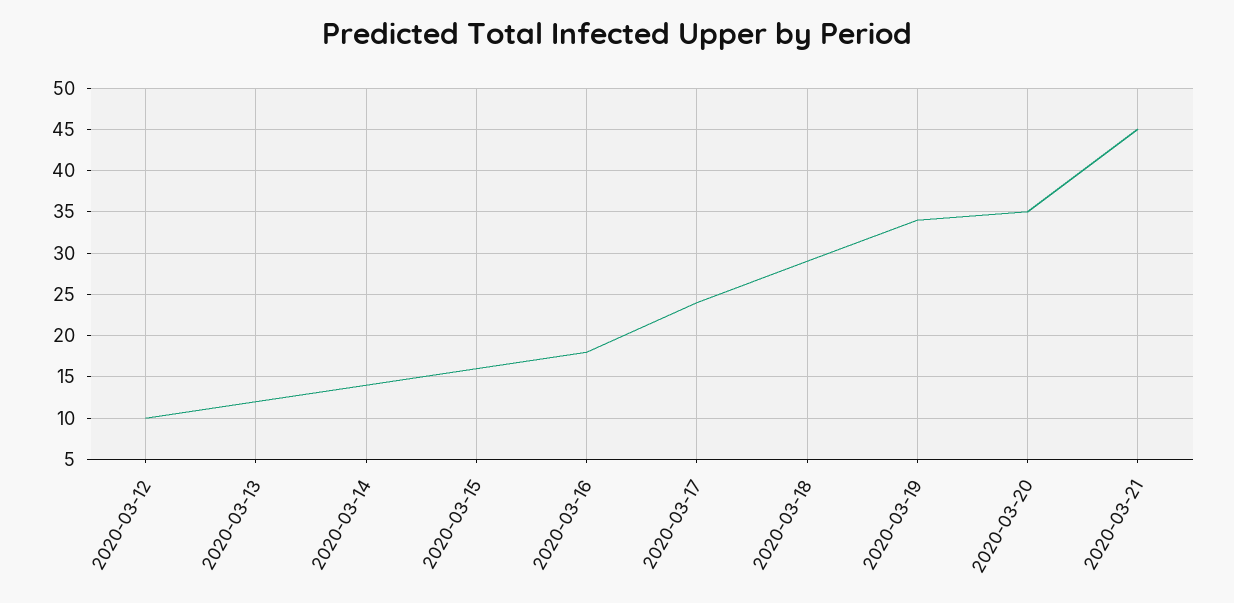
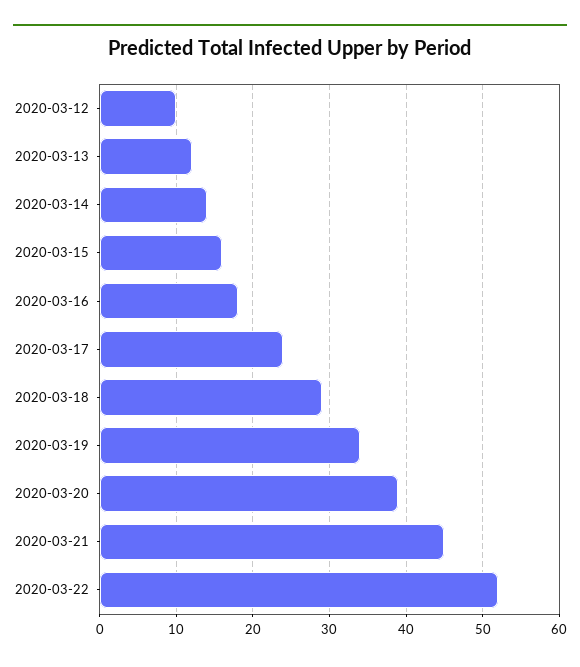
2020-03-20: 35 -> 39
2020-03-22: none -> 52

